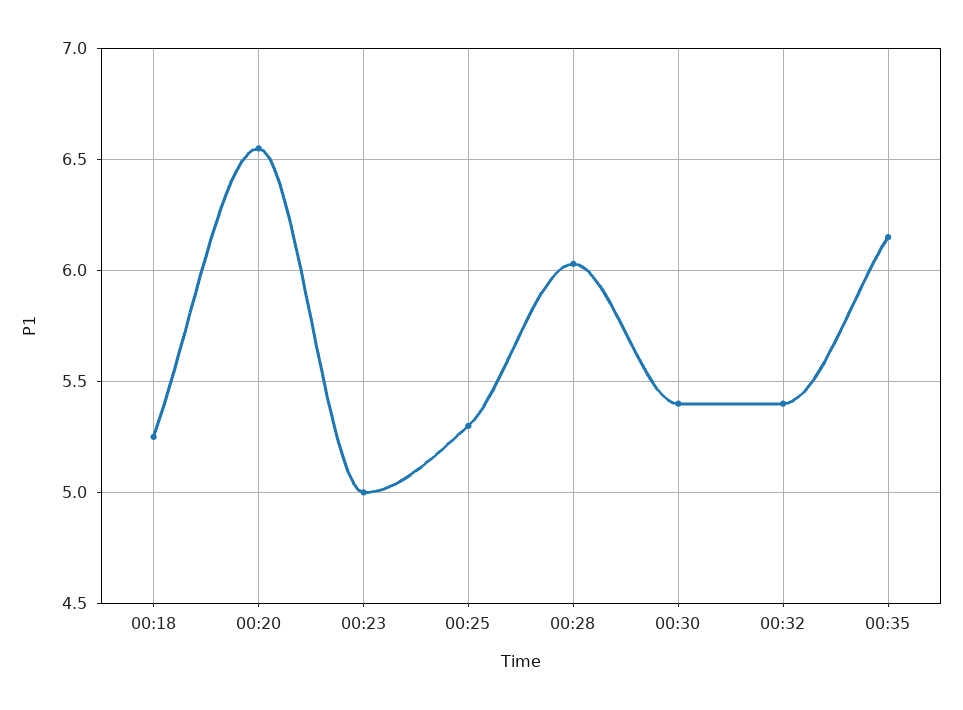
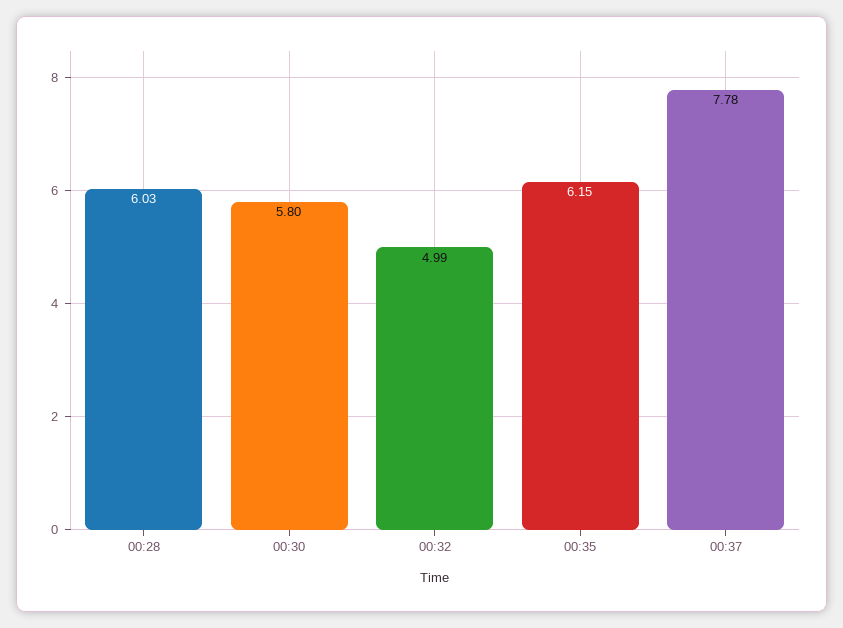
00:18: 5.25 -> none
00:20: 6.55 -> none
00:23: 5 -> none
00:25: 5.3 -> none
00:30: 5.4 -> 5.8
00:32: 5.4 -> 4.99
00:37: none -> 7.78

